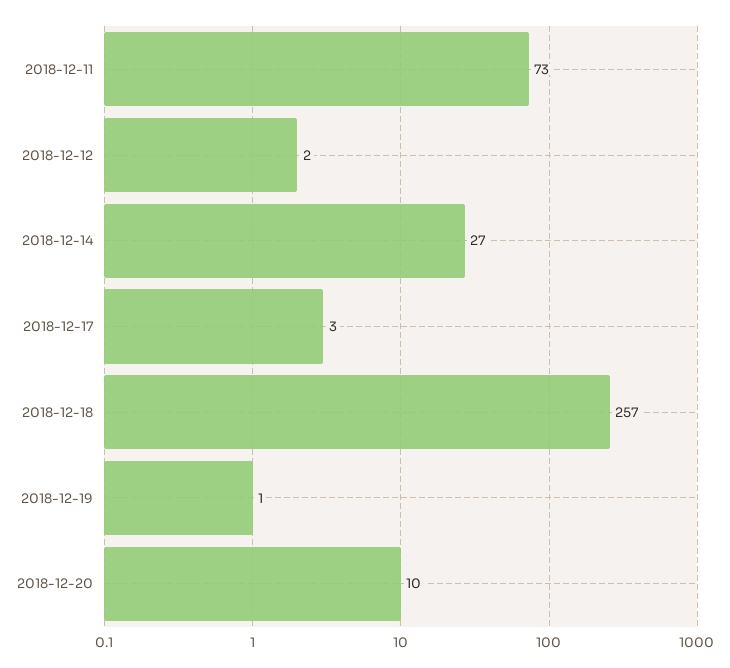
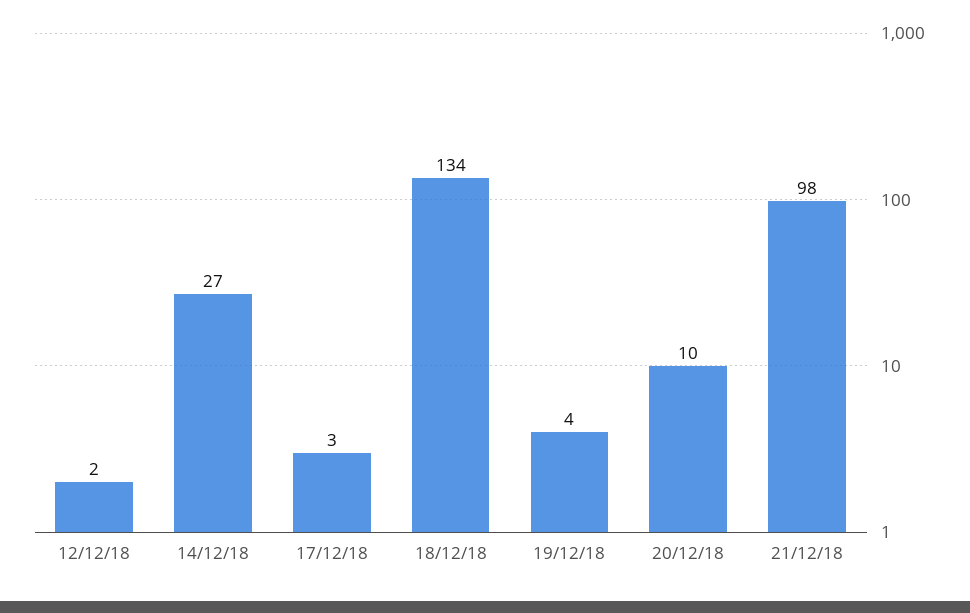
2018-12-11: 73 -> none
2018-12-18: 257 -> 134
2018-12-19: 1 -> 4
21/12/18: none -> 98

